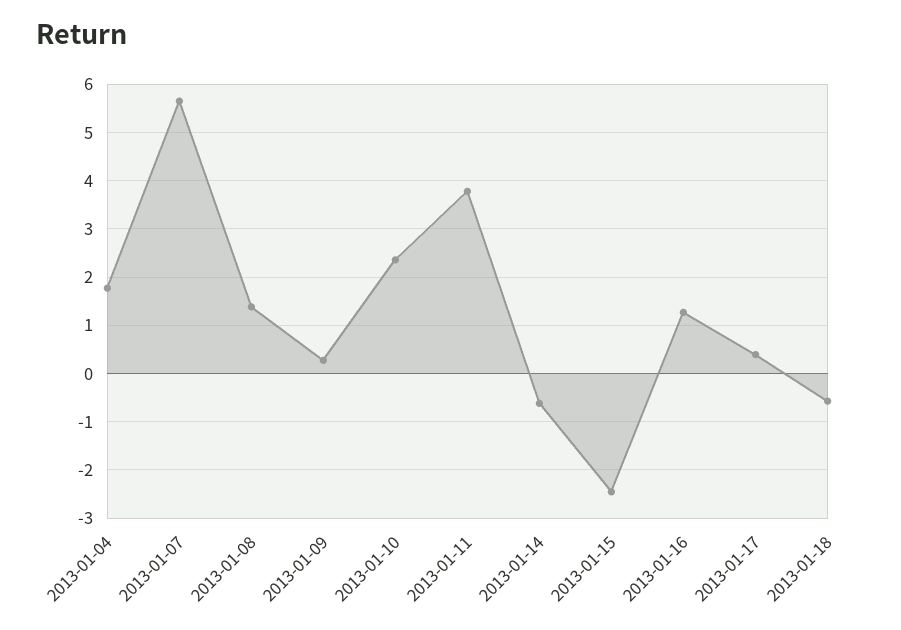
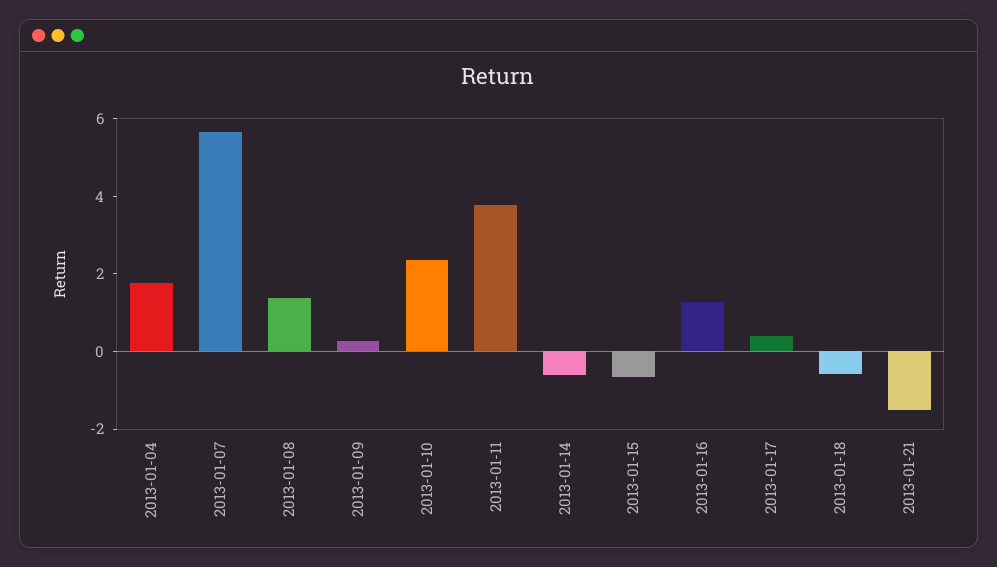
2013-01-15: -2.4 -> -0.5
2013-01-21: none -> -1.5

